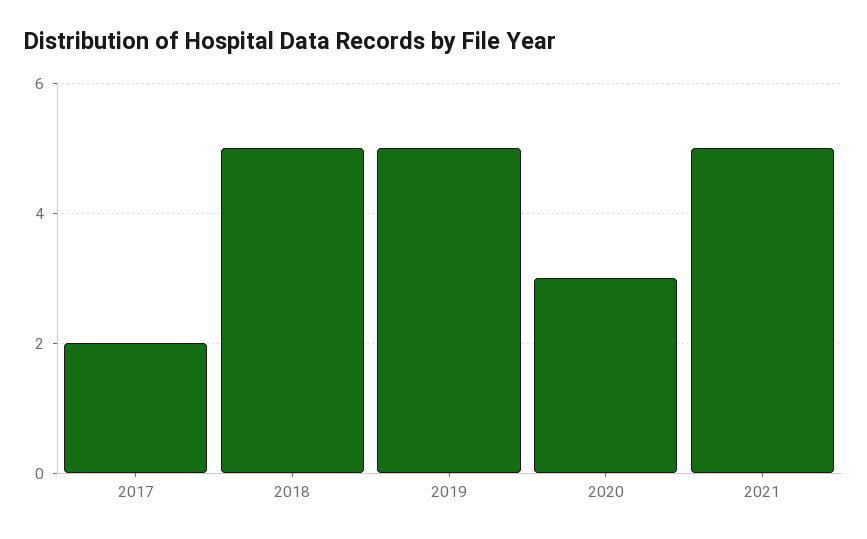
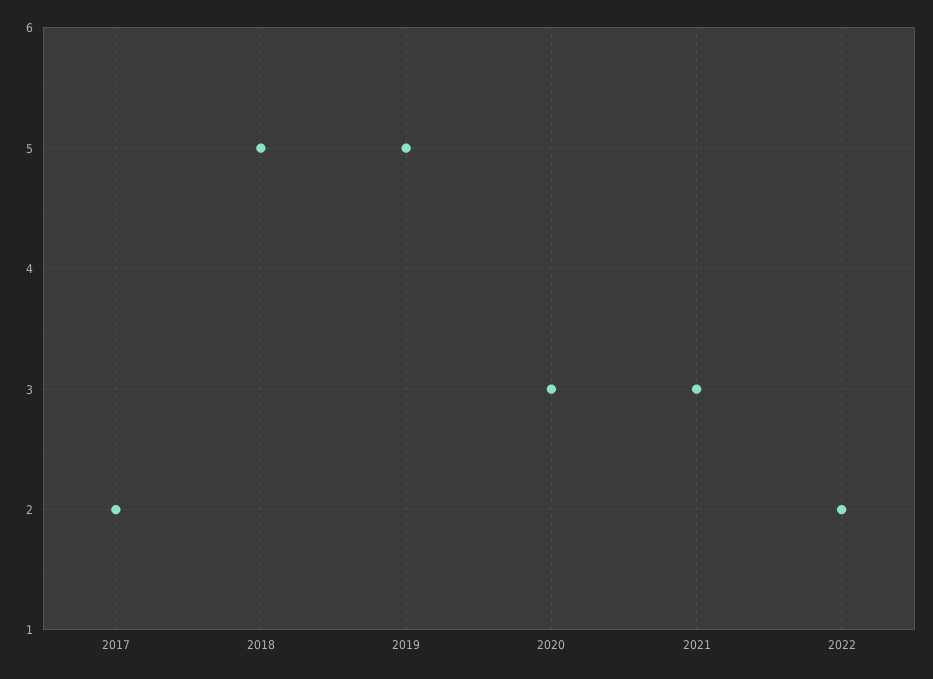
2021: 5 -> 3
2022: none -> 2

